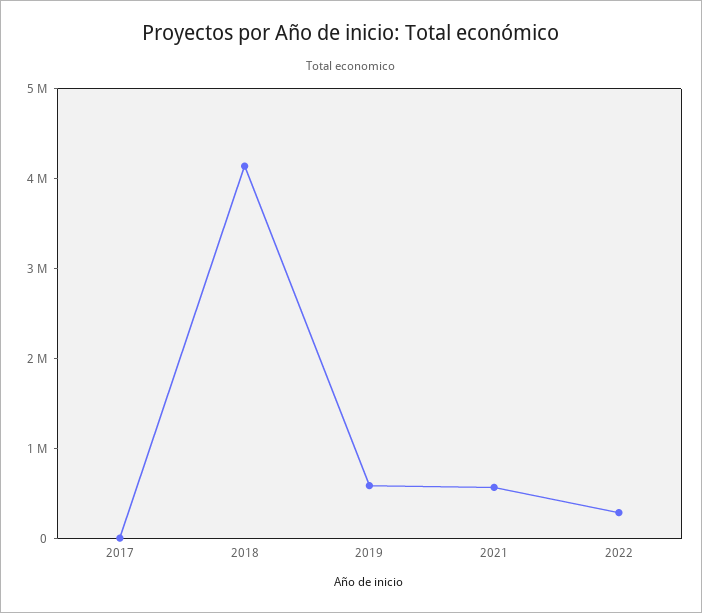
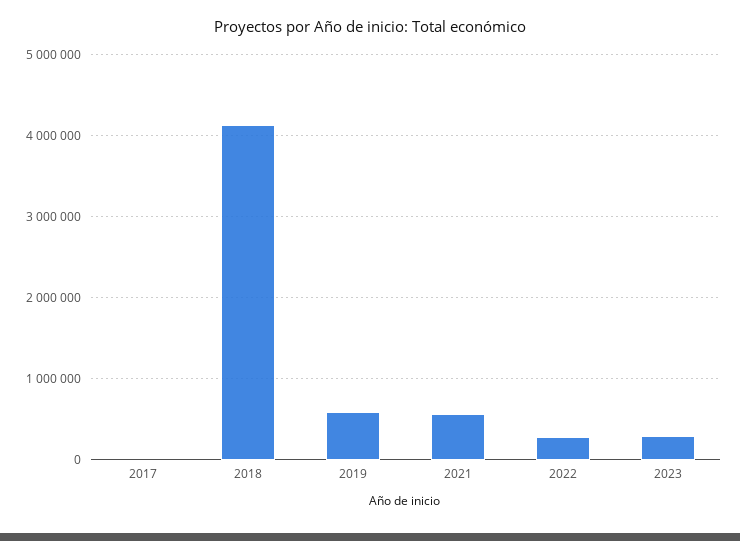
2023: none -> 300000

